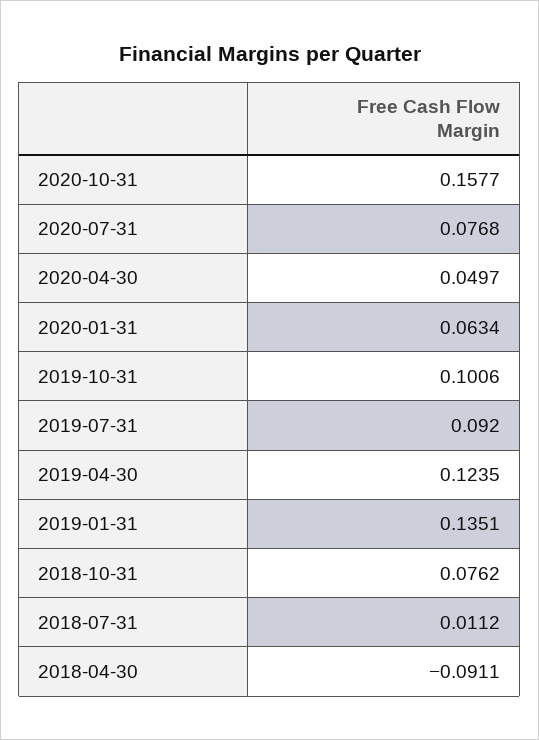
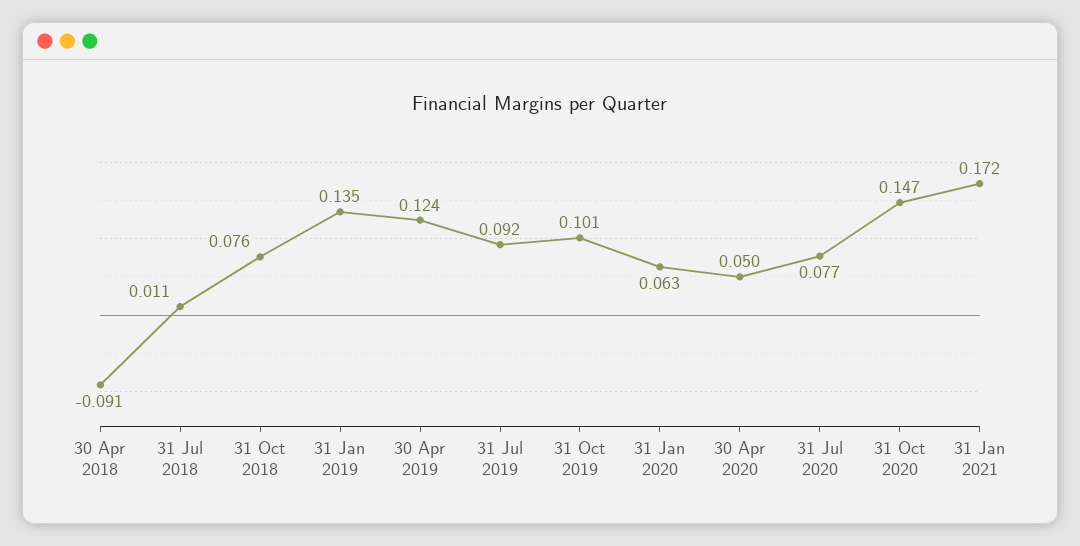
2020-10-31: 0.1577 -> 0.147
31 Jan 2021: none -> 0.172

